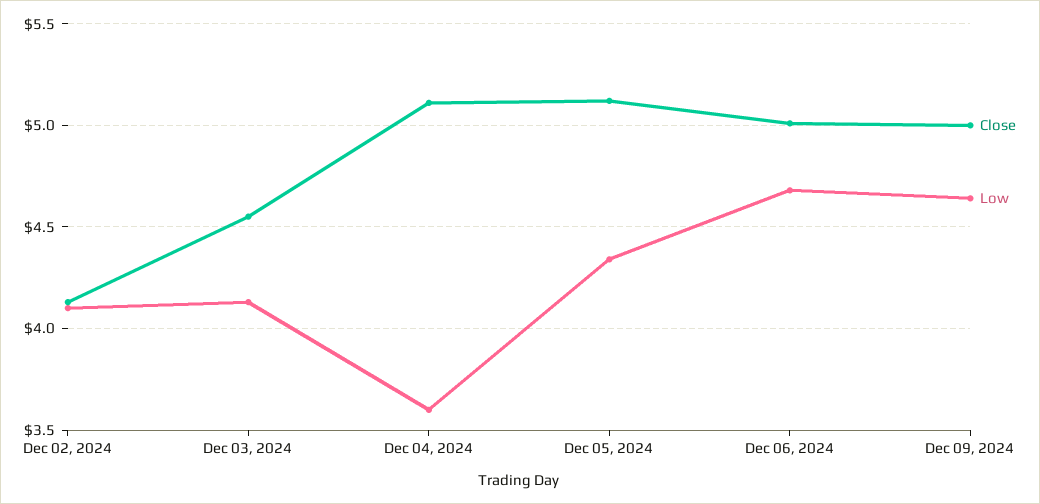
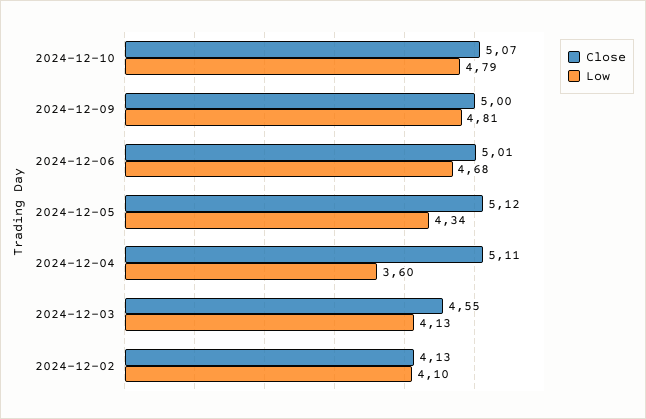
Low, Dec 09, 2024: 4.65 -> 4.81
Close, 2024-12-10: none -> 5.07
Low, 2024-12-10: none -> 4.79

